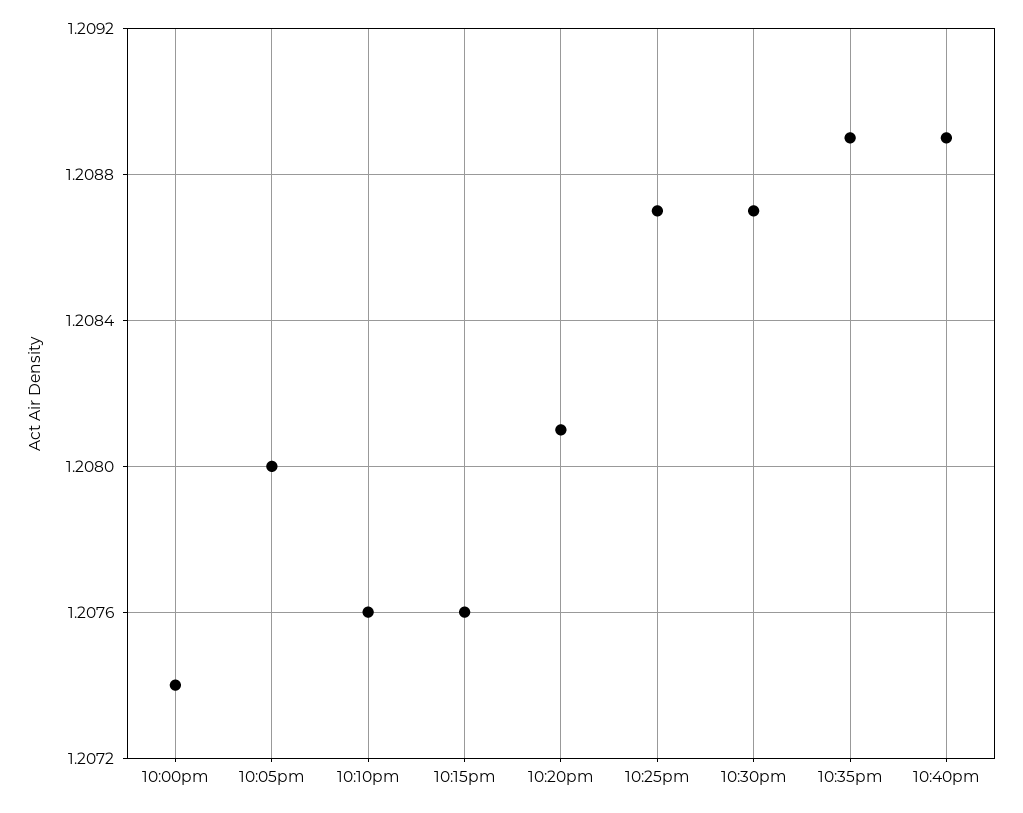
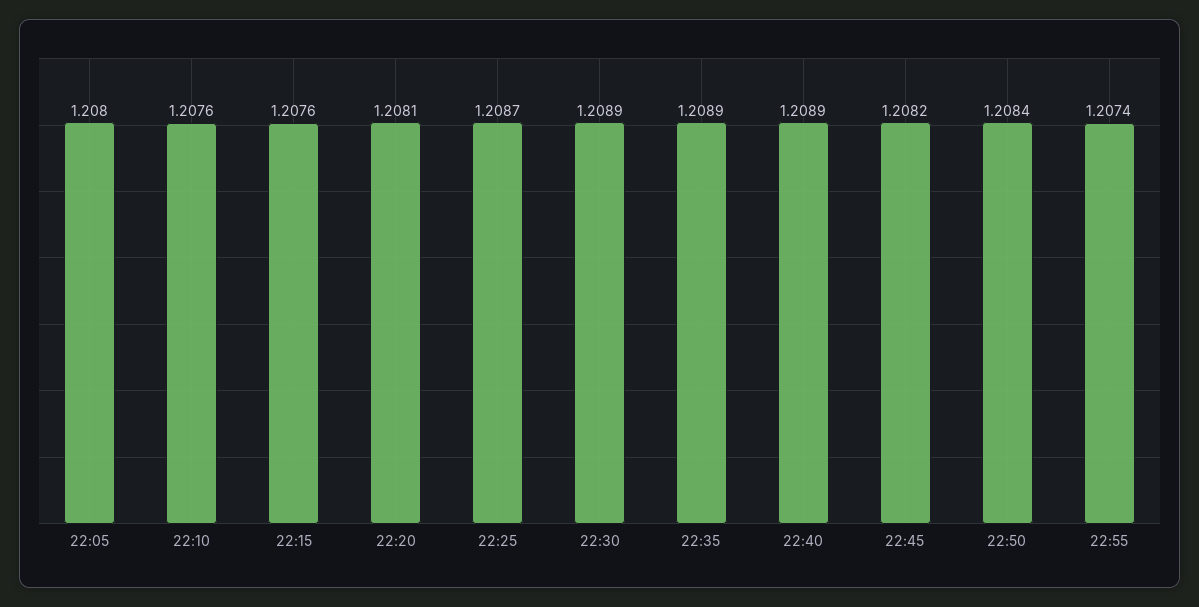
10:00pm: 1.2074 -> none
10:30pm: 1.2087 -> 1.2089
22:45: none -> 1.2082
22:50: none -> 1.2084
22:55: none -> 1.2074

